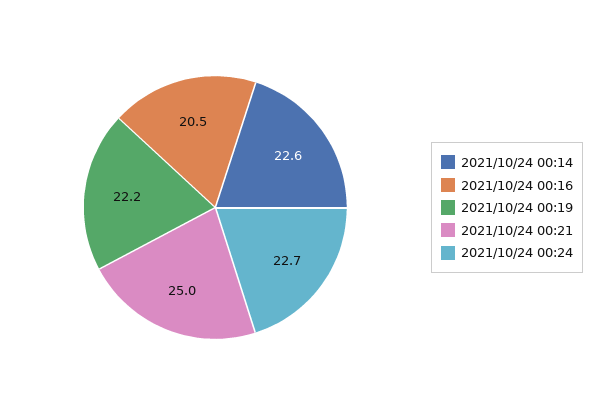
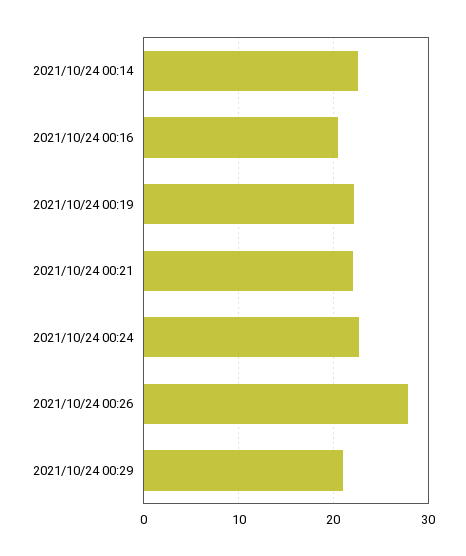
2021/10/24 00:21: 25 -> 22
2021/10/24 00:26: none -> 28
2021/10/24 00:29: none -> 21

